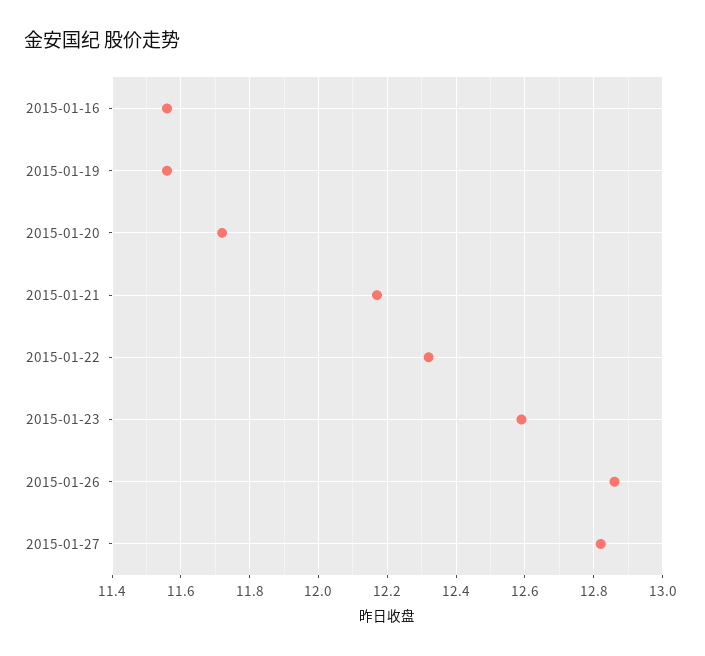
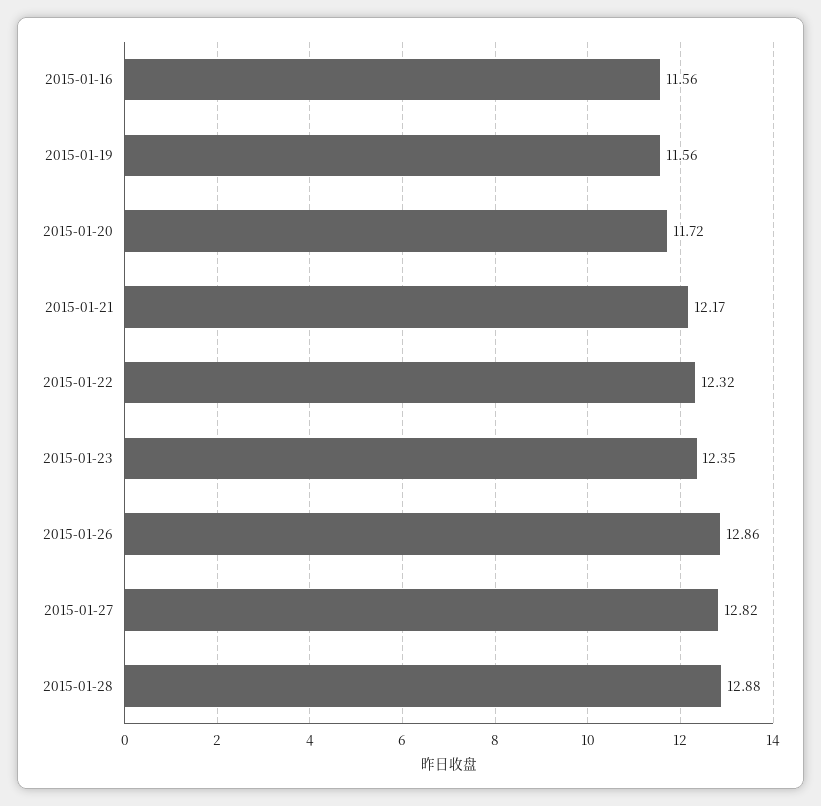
2015-01-23: 12.6 -> 12.35
2015-01-28: none -> 12.88

